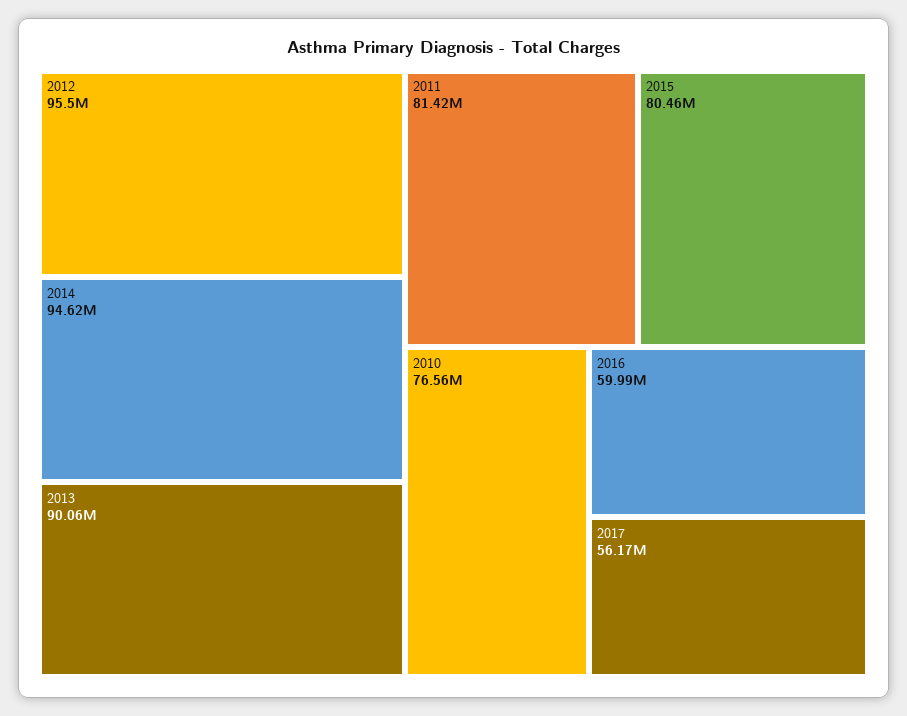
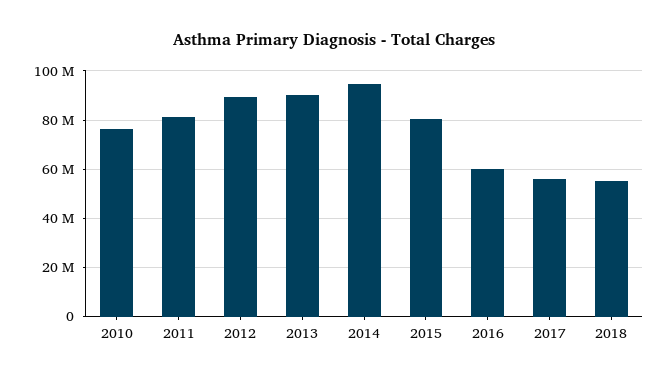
2012: 95500000 -> 90000000
2018: none -> 55000000

